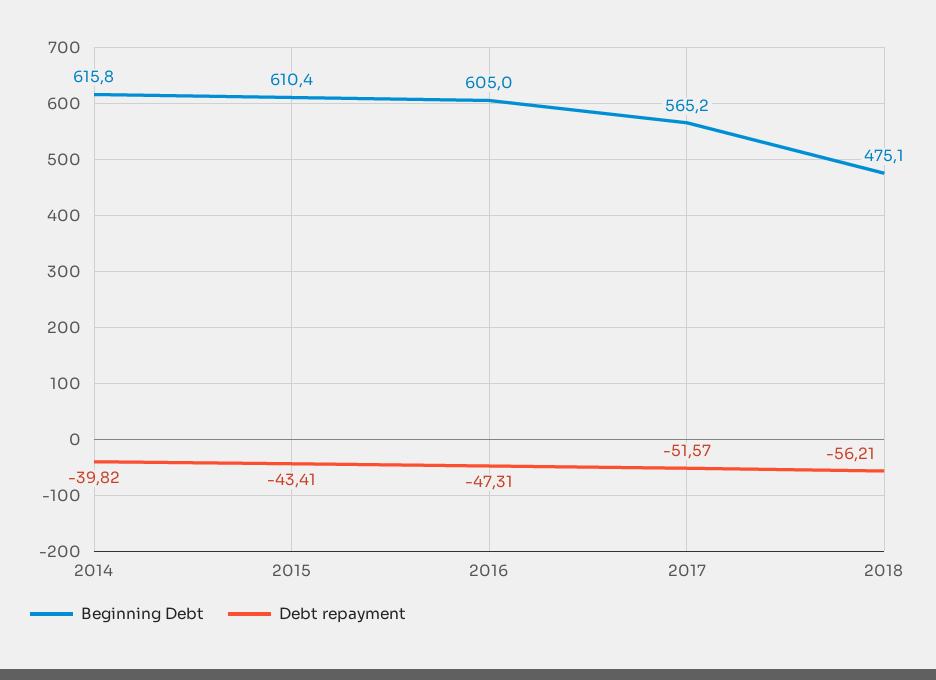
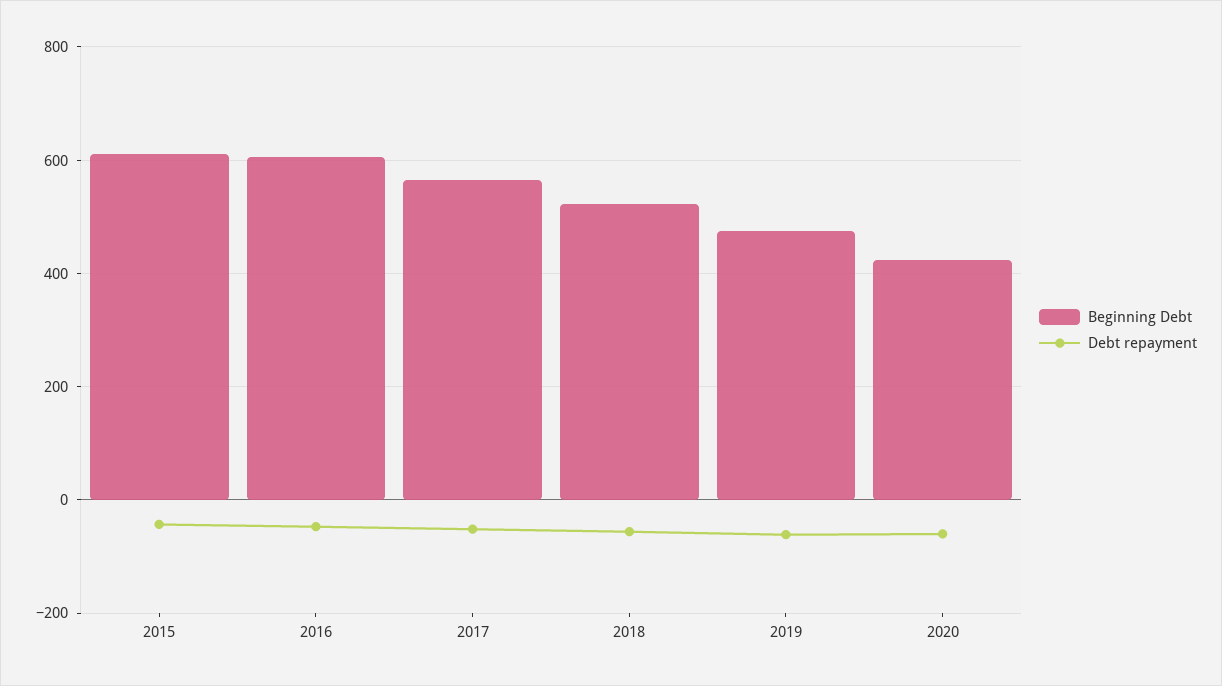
Beginning Debt, 2014: 615.8 -> none
Debt repayment, 2014: -39.82 -> none
Beginning Debt, 2018: 475.1 -> 520
Beginning Debt, 2019: none -> 480
Debt repayment, 2019: none -> -60
Beginning Debt, 2020: none -> 420
Debt repayment, 2020: none -> -60

